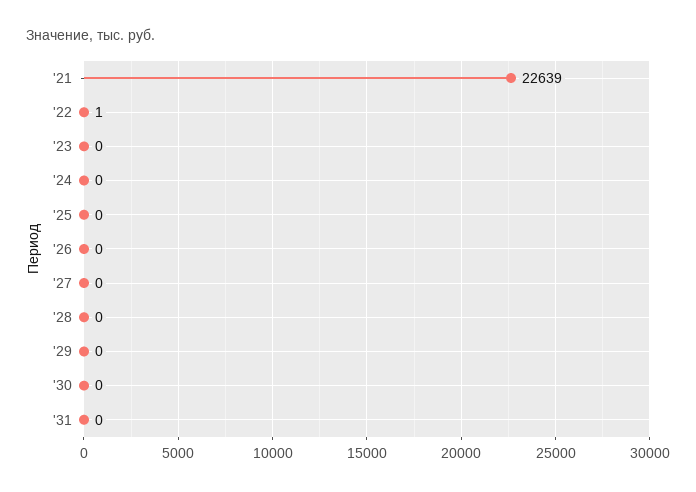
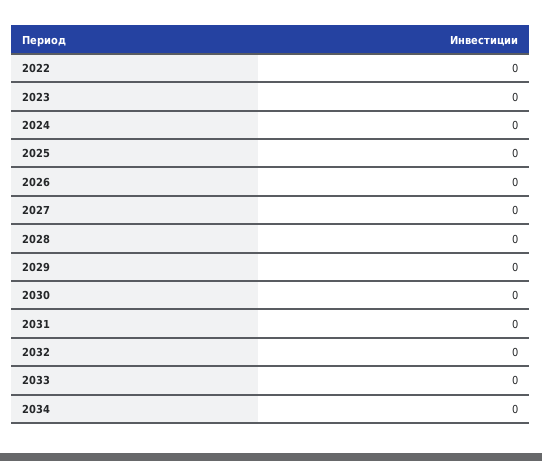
'21: 22639 -> none
'22: 1 -> 0
2032: none -> 0
2033: none -> 0
2034: none -> 0

